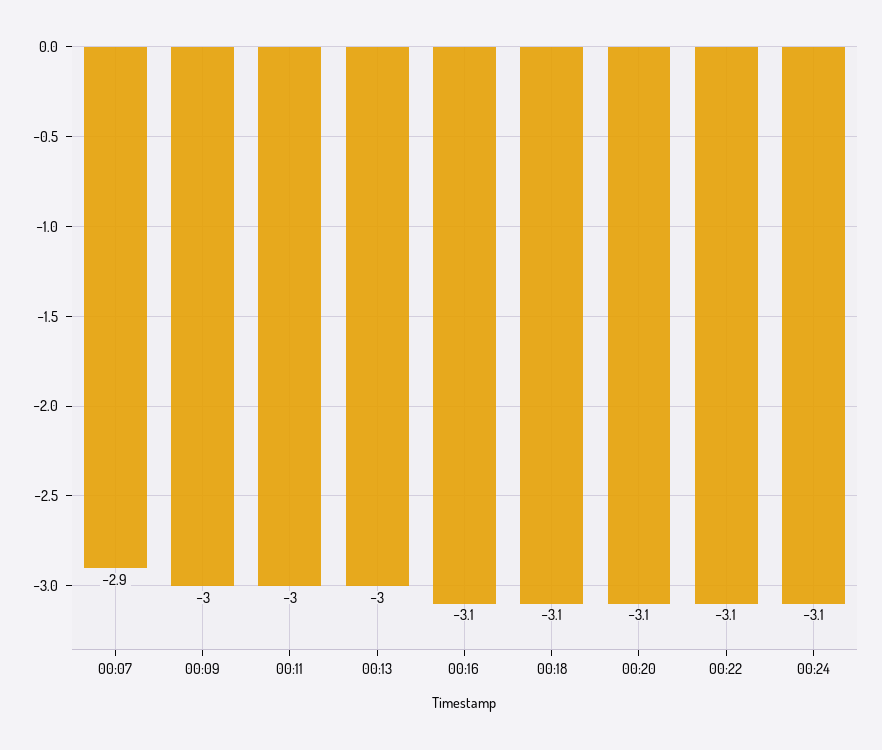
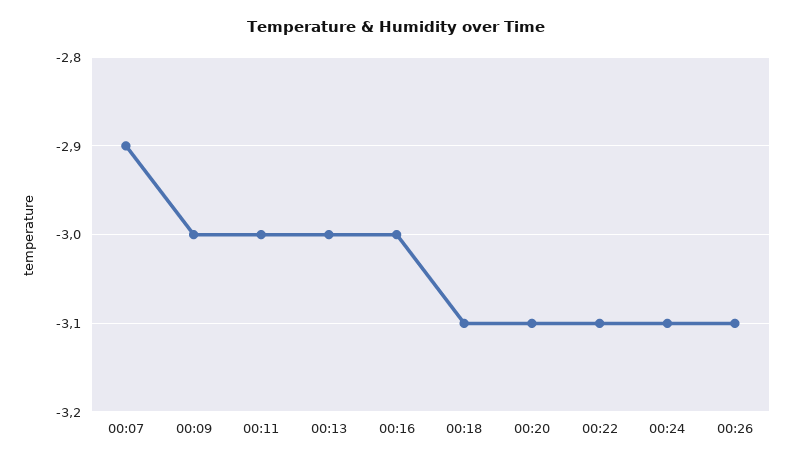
00:16: -3.1 -> -3
00:26: none -> -3.1

